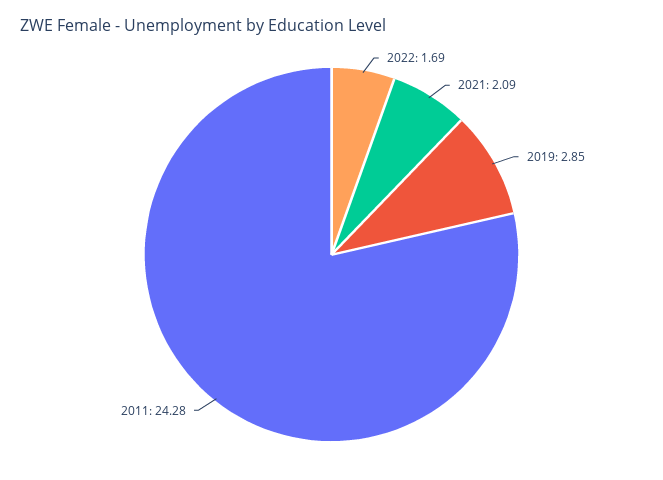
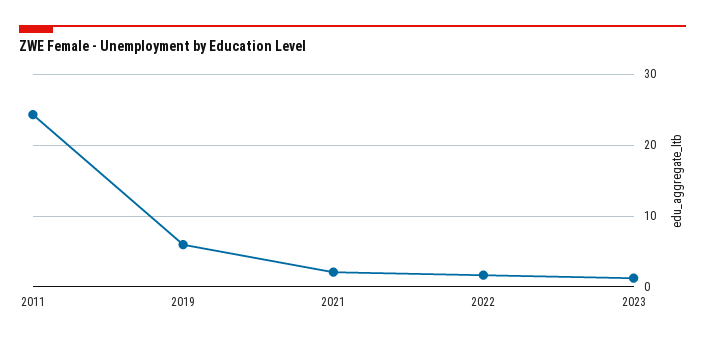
2019: 2.85 -> 6
2023: none -> 1

